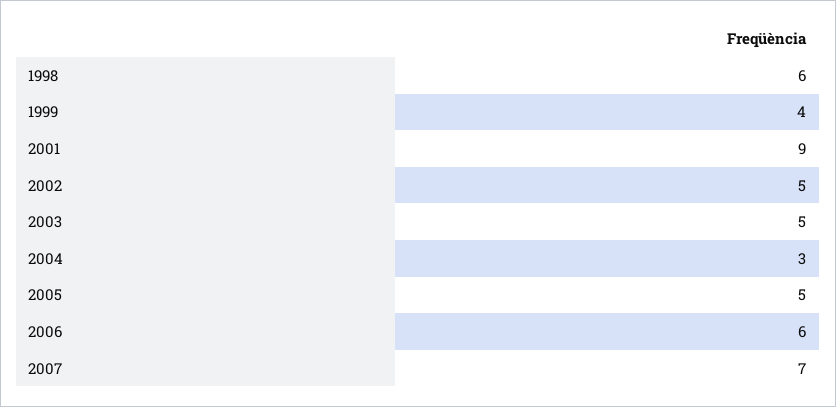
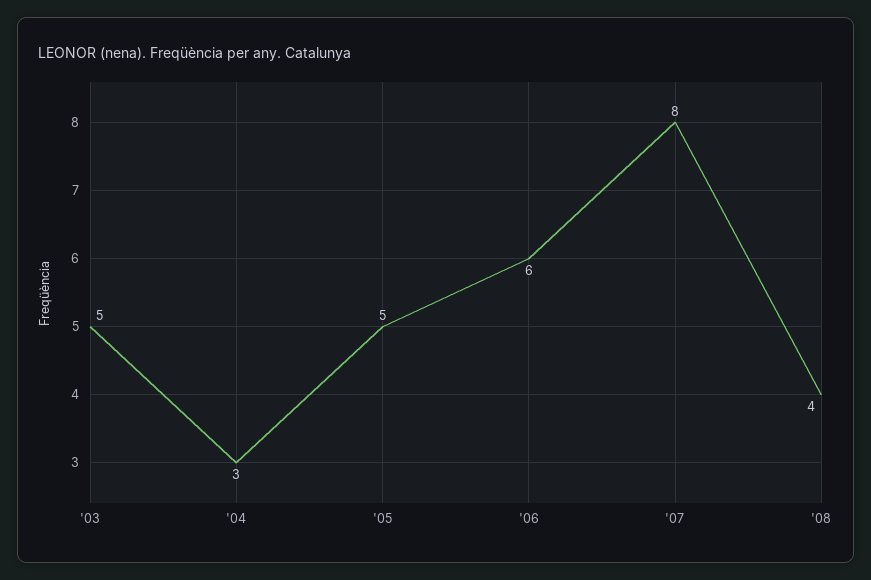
1998: 6 -> none
1999: 4 -> none
2001: 9 -> none
2002: 5 -> none
2007: 7 -> 8
'08: none -> 4

